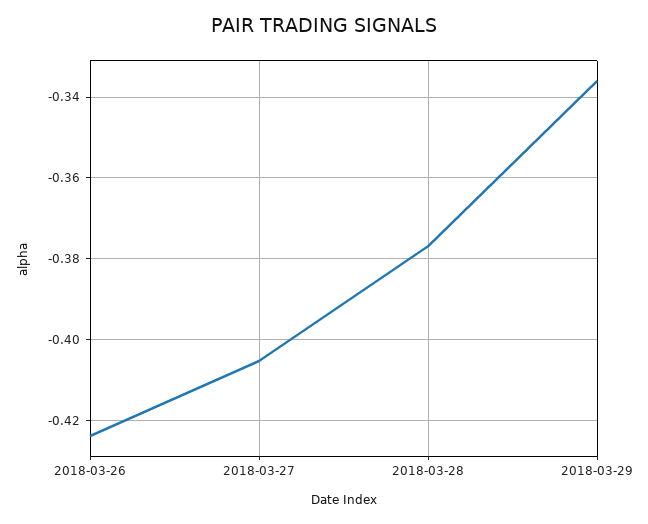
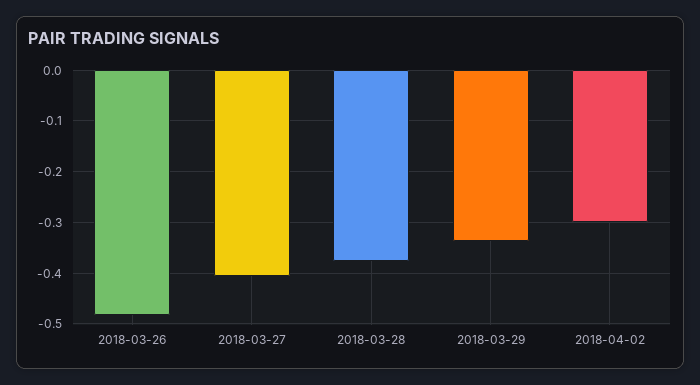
2018-03-26: -0.424 -> -0.48
2018-04-02: none -> -0.3

